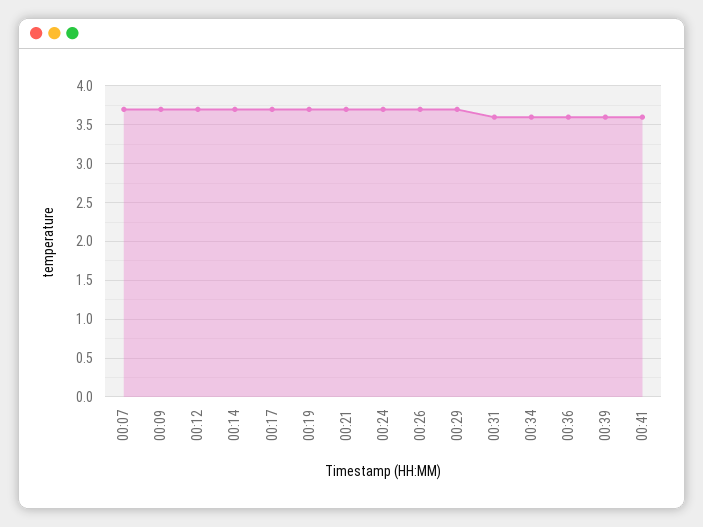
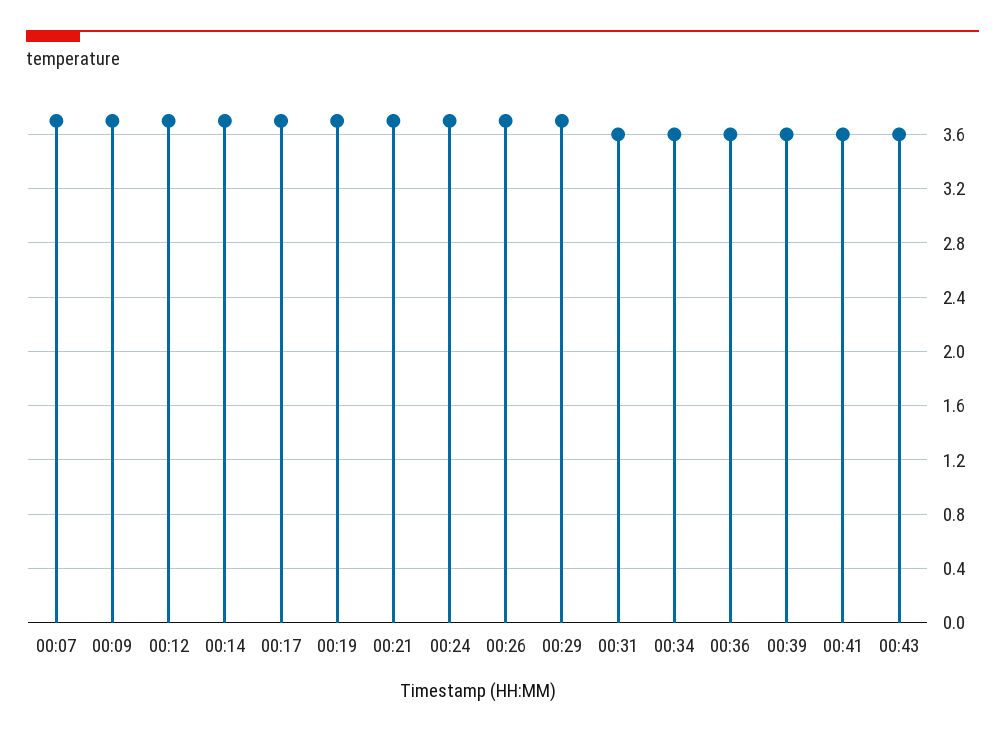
00:43: none -> 3.6

